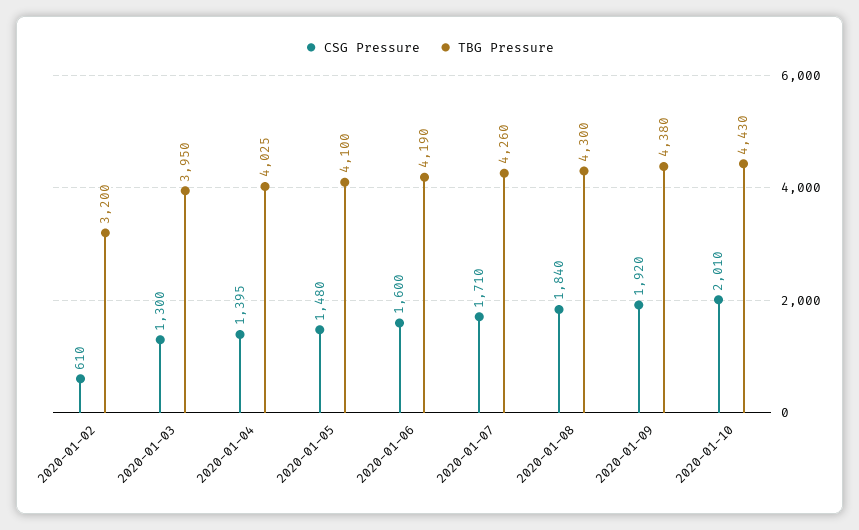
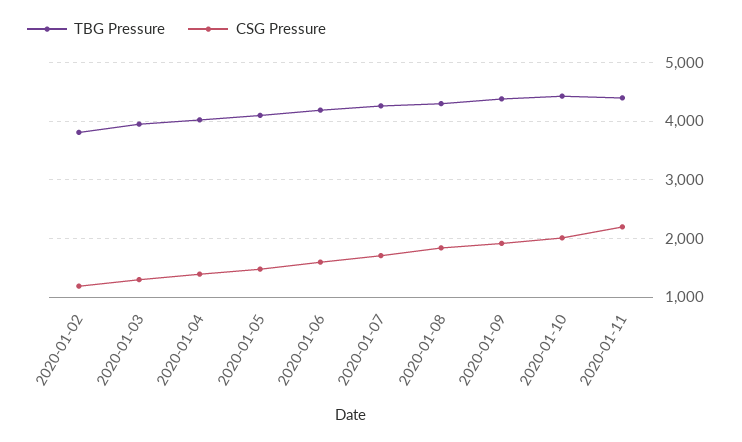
CSG Pressure, 2020-01-02: 610 -> 1200
TBG Pressure, 2020-01-02: 3200 -> 3800
TBG Pressure, 2020-01-11: none -> 4400
CSG Pressure, 2020-01-11: none -> 2200

